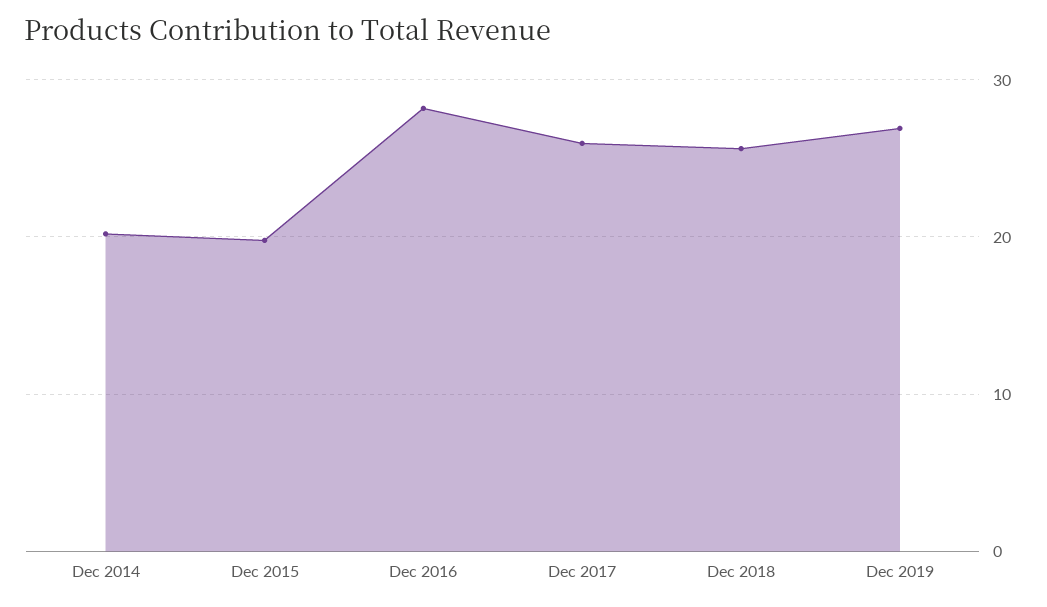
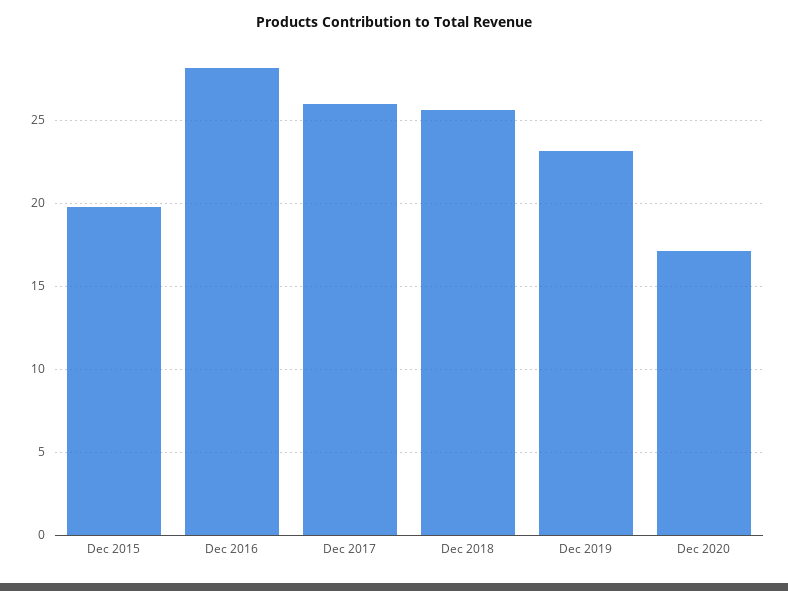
Dec 2014: 20 -> none
Dec 2019: 27 -> 23
Dec 2020: none -> 17

